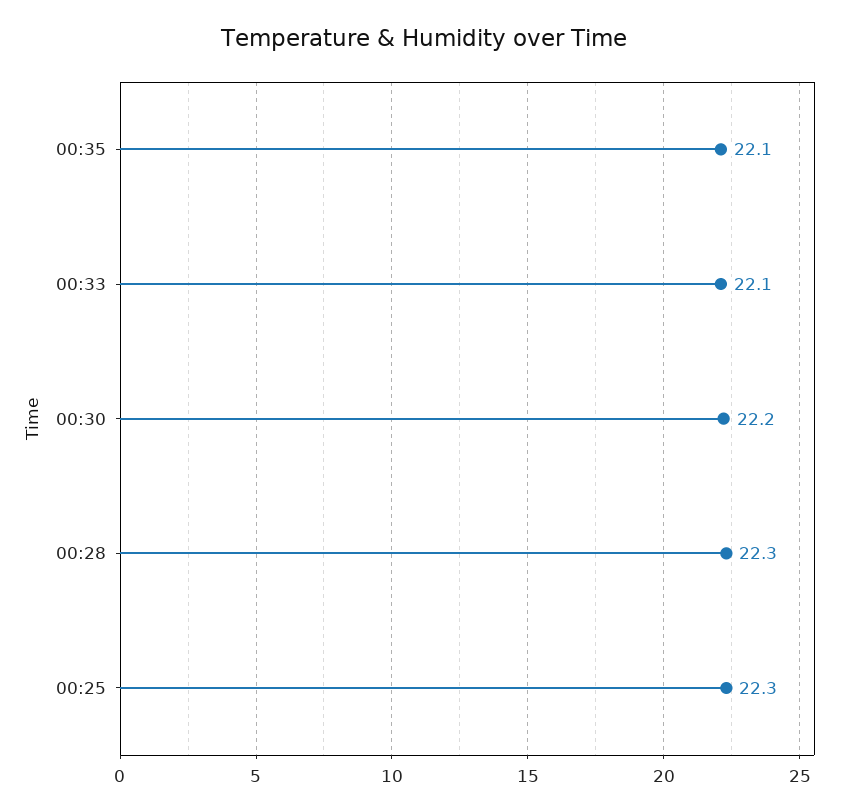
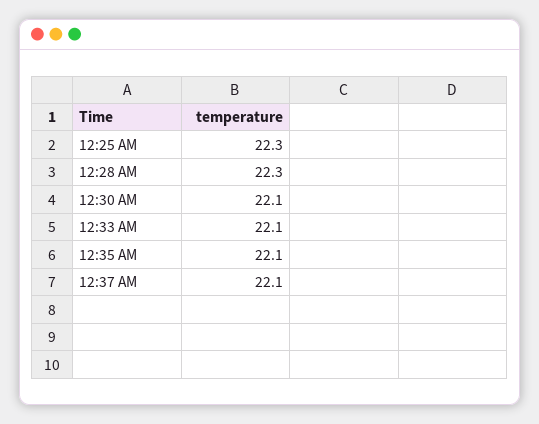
00:30: 22.2 -> 22.1
12:37 AM: none -> 22.1

